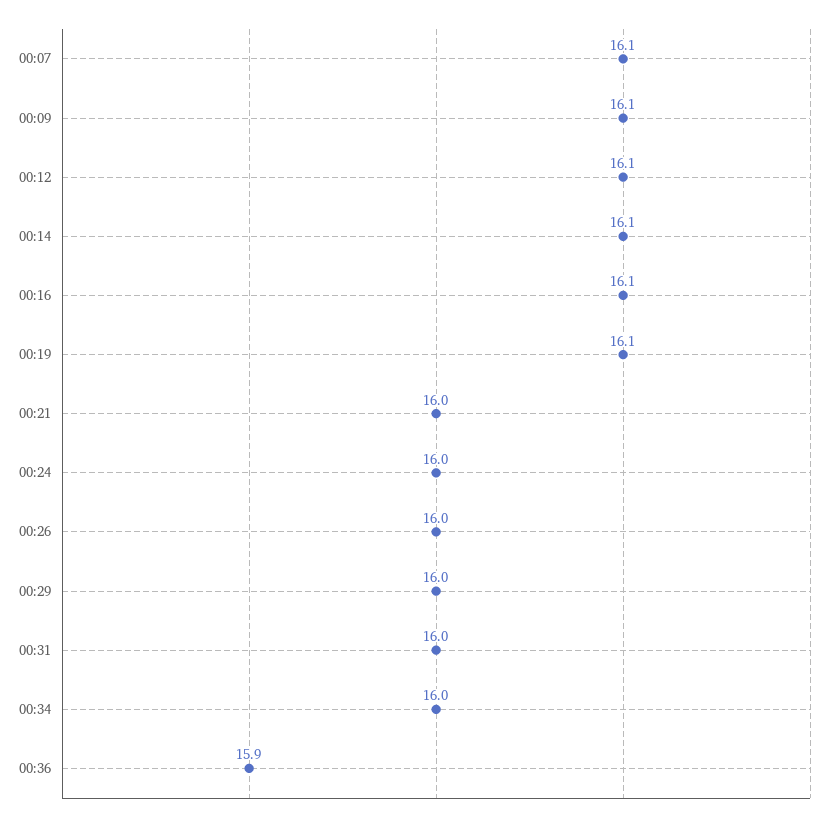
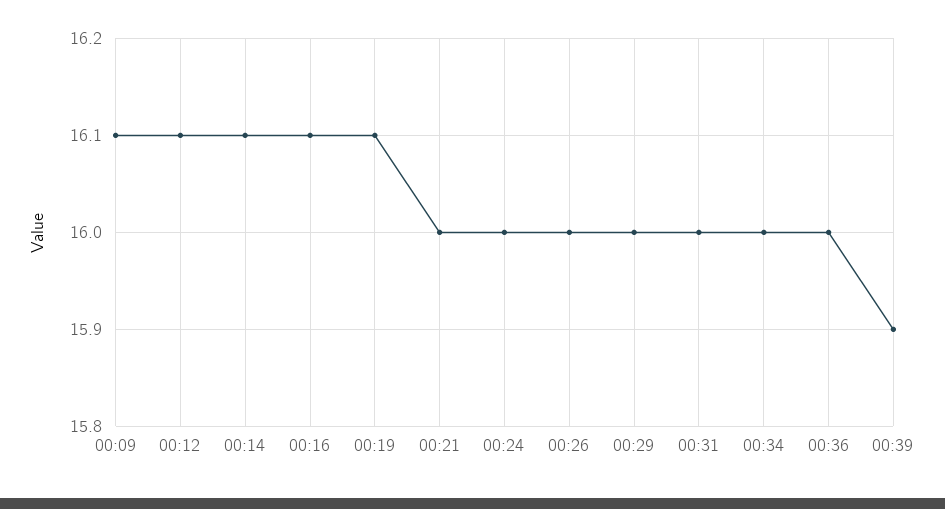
00:07: 16.1 -> none
00:36: 15.9 -> 16
00:39: none -> 15.9

